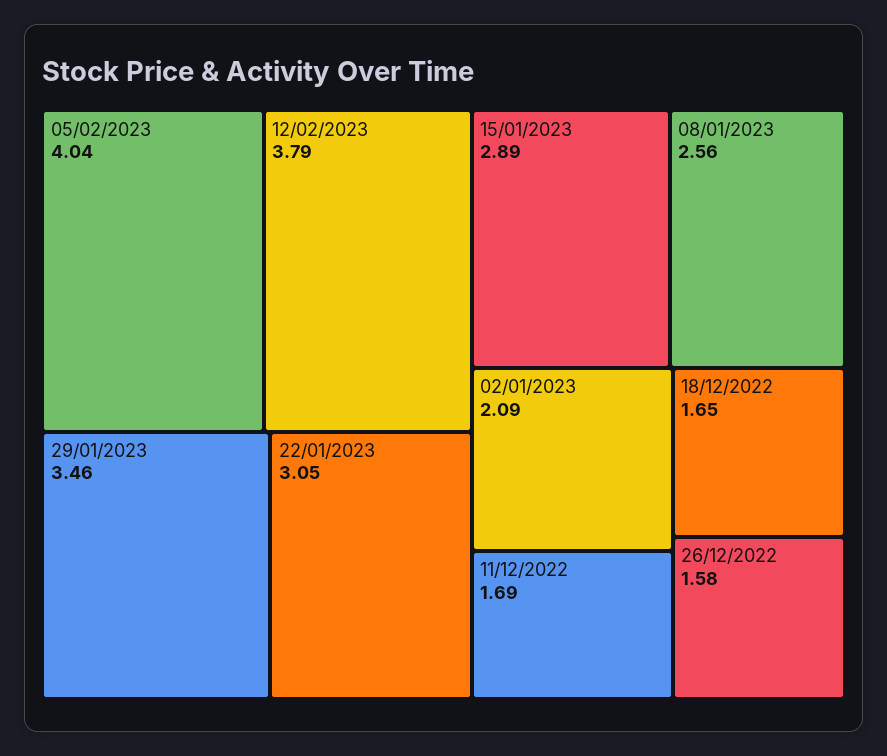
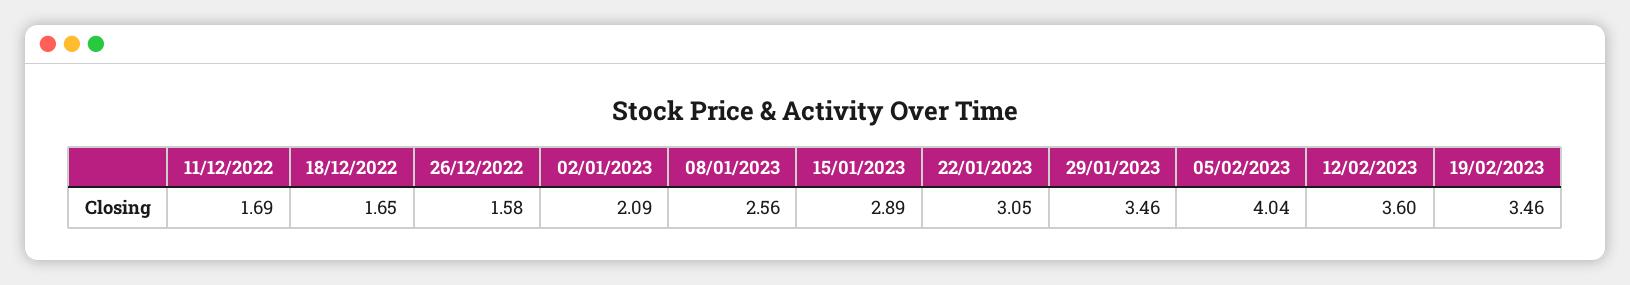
12/02/2023: 3.79 -> 3.6
19/02/2023: none -> 3.46

